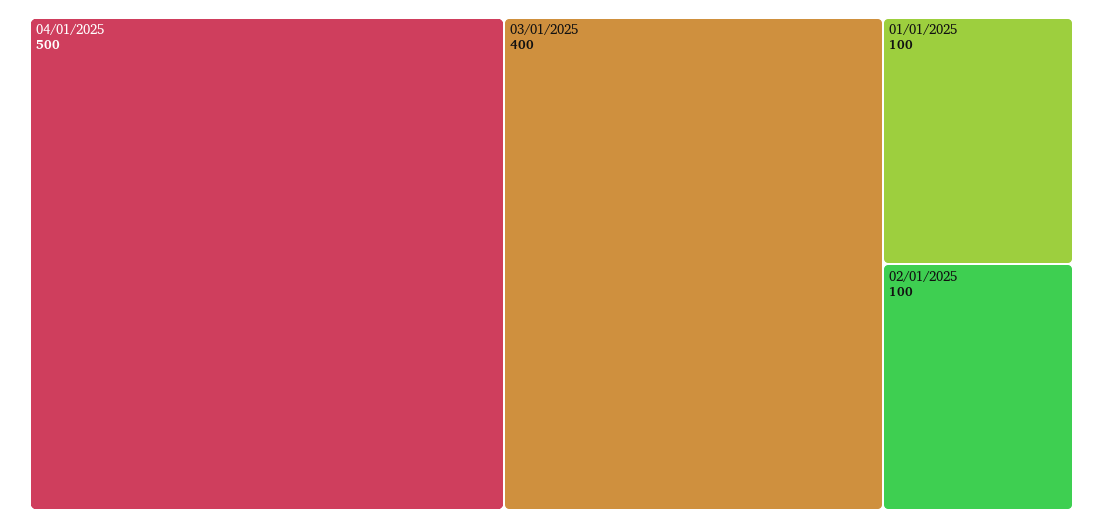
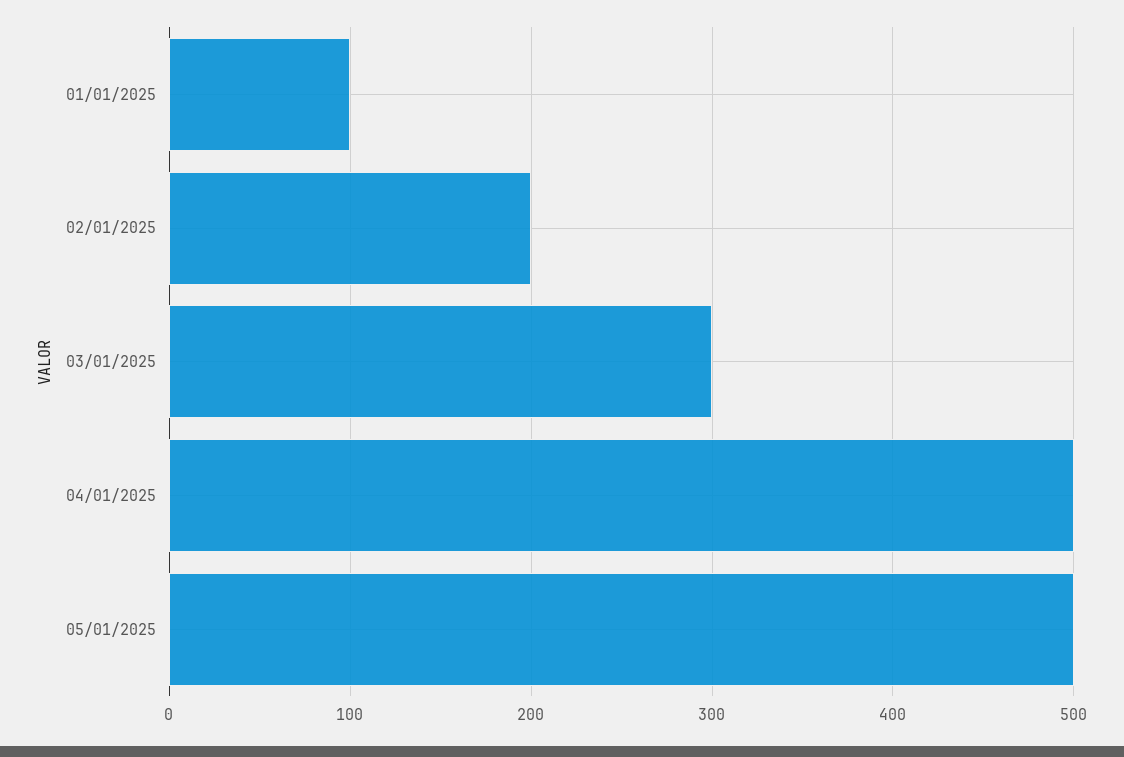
03/01/2025: 400 -> 300
02/01/2025: 100 -> 200
05/01/2025: none -> 500

